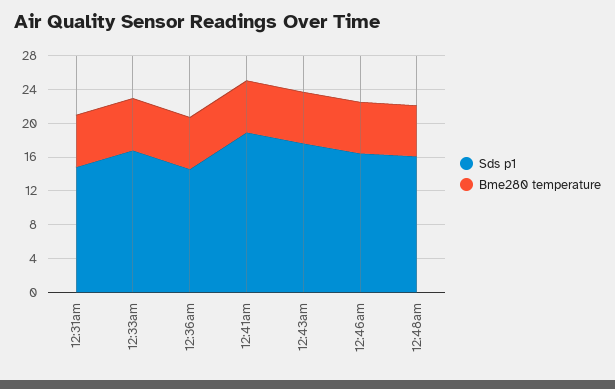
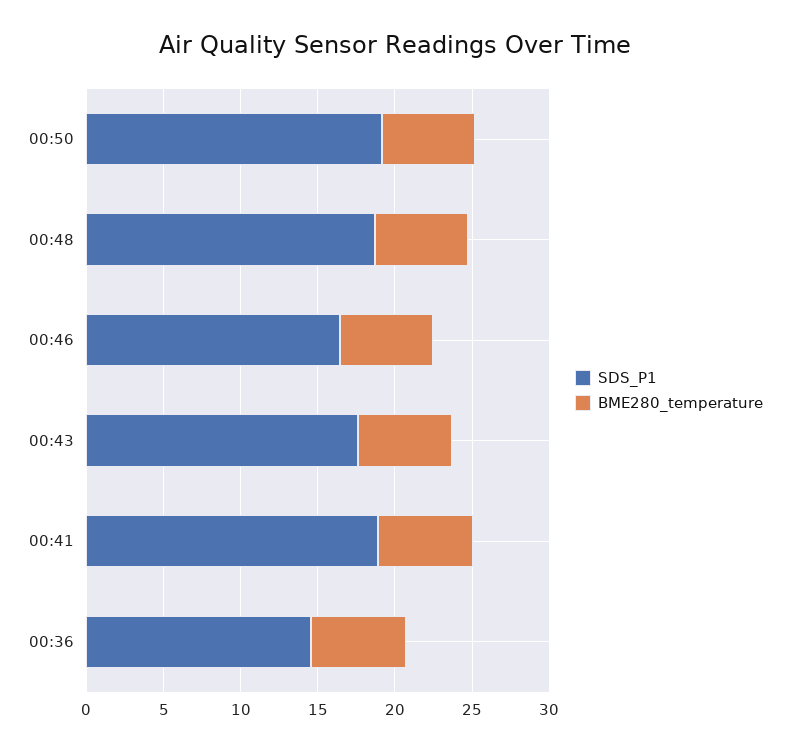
Sds p1, 12:31am: 15 -> none
Bme280 temperature, 12:31am: 6 -> none
Sds p1, 12:33am: 17 -> none
Bme280 temperature, 12:33am: 6 -> none
Sds p1, 12:48am: 16 -> 19
Sds p1, 00:50: none -> 19
Bme280 temperature, 00:50: none -> 6

